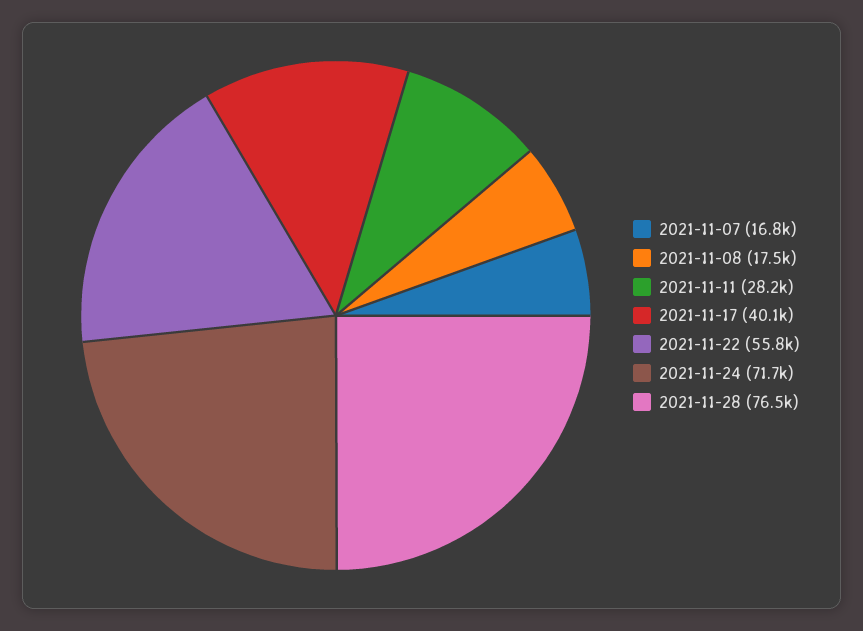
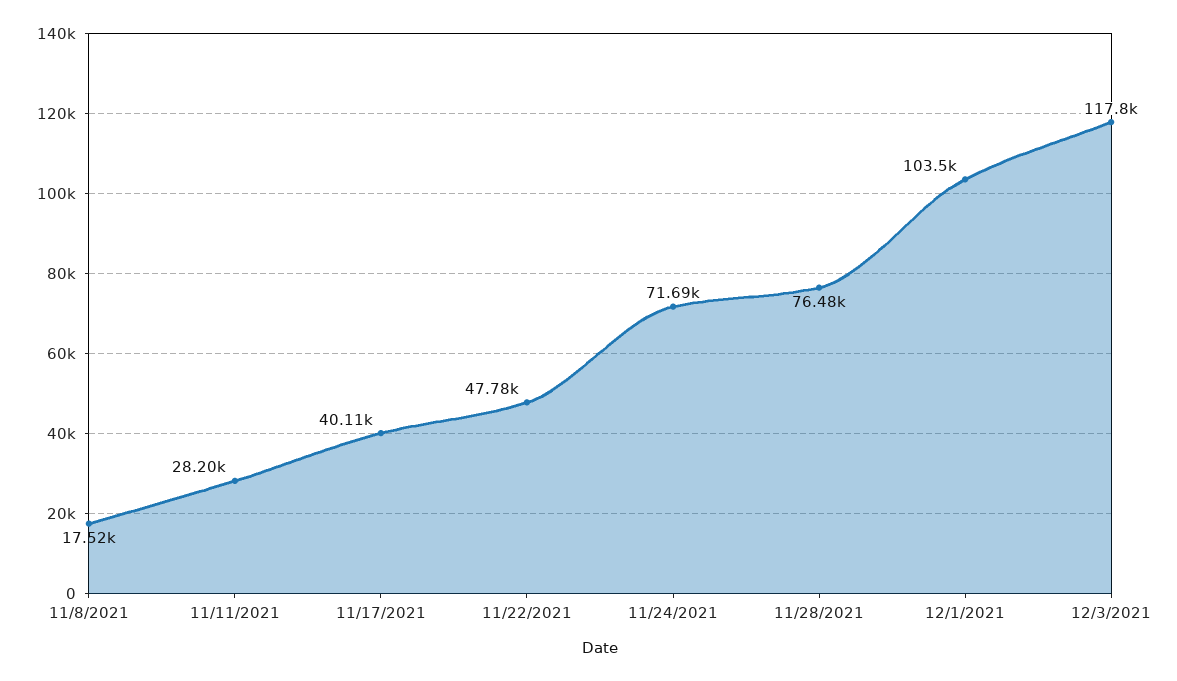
2021-11-07: 16800 -> none
2021-11-22: 55800 -> 47780
12/1/2021: none -> 103500
12/3/2021: none -> 117800

